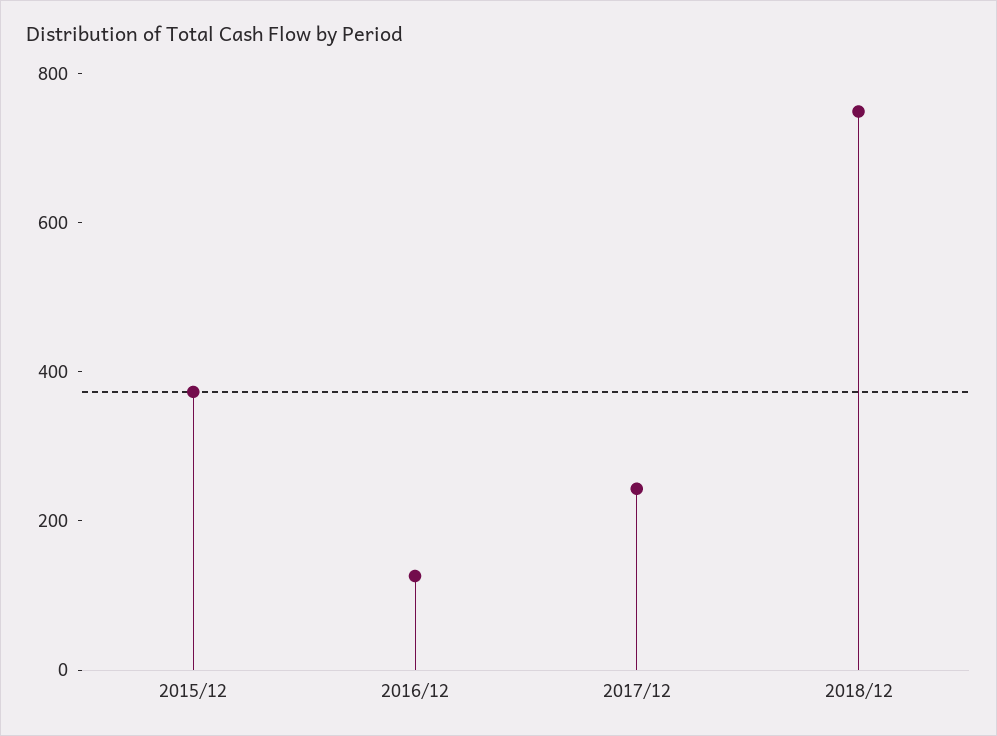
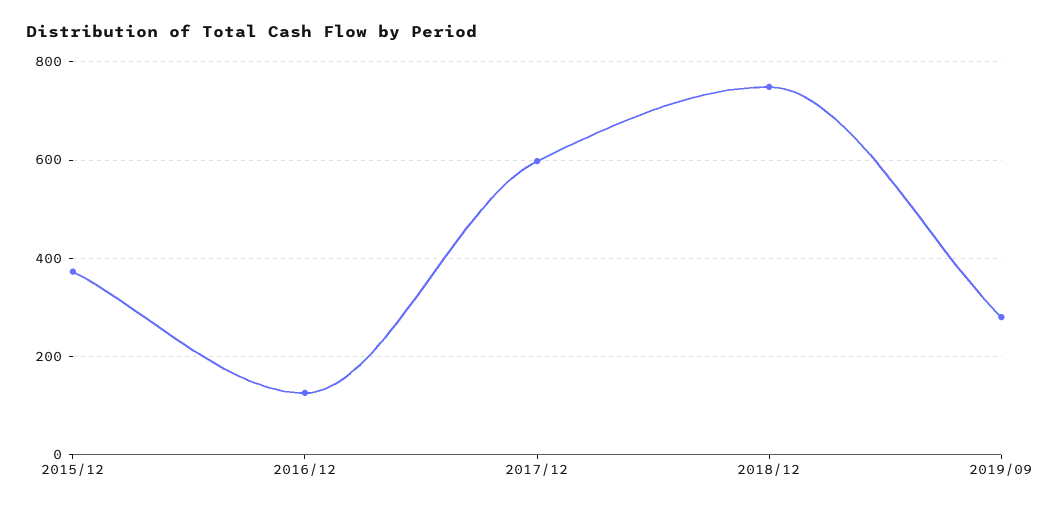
2017/12: 250 -> 600
2019/09: none -> 280

